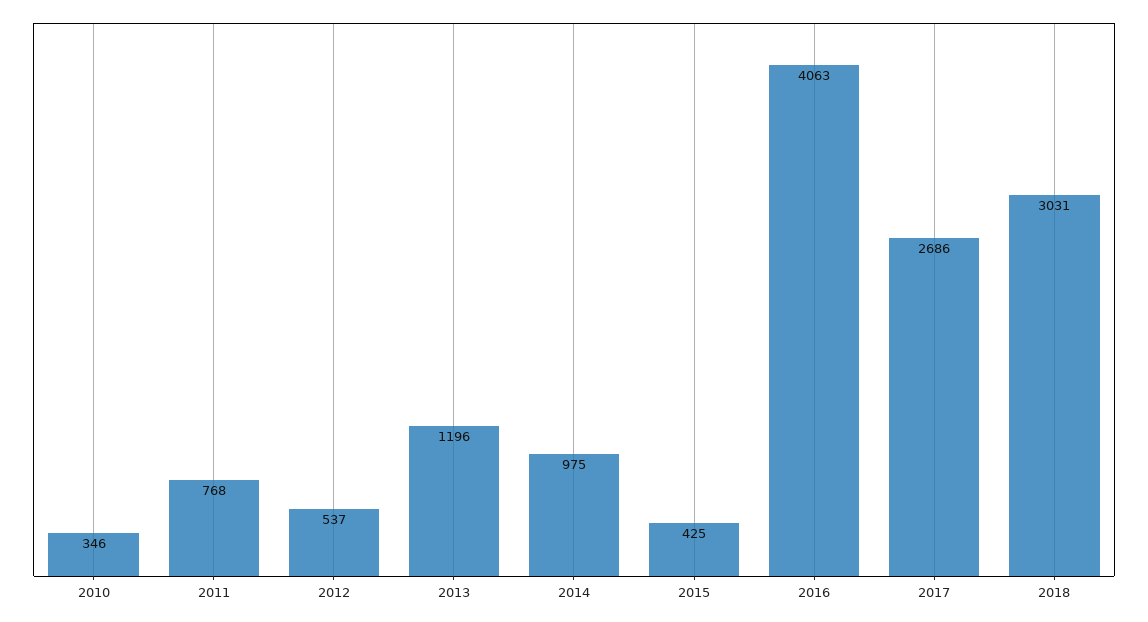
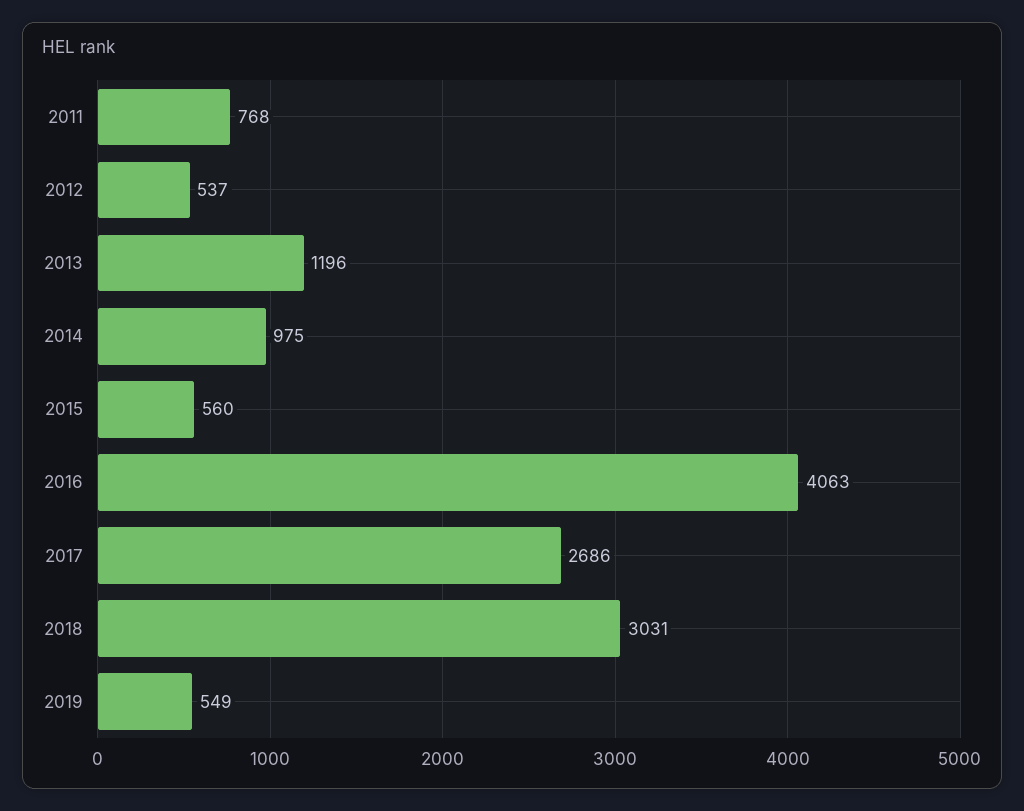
2010: 346 -> none
2015: 425 -> 560
2019: none -> 549

